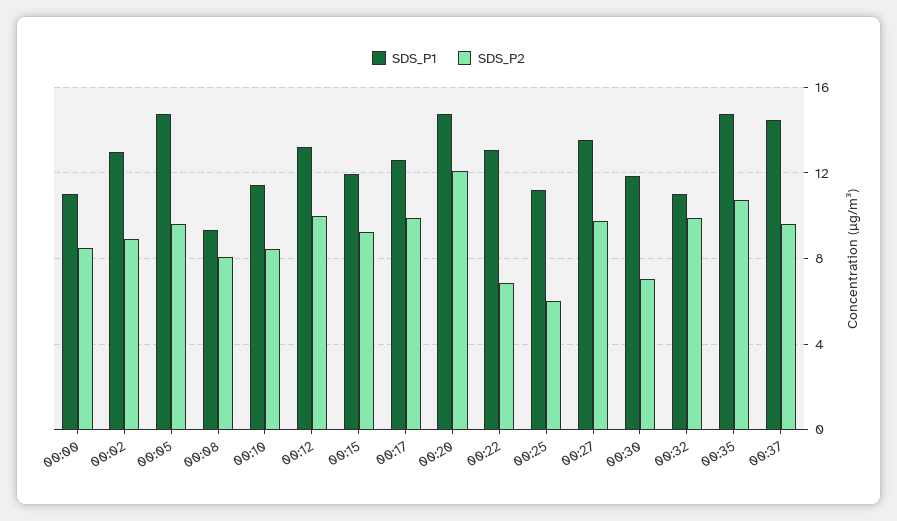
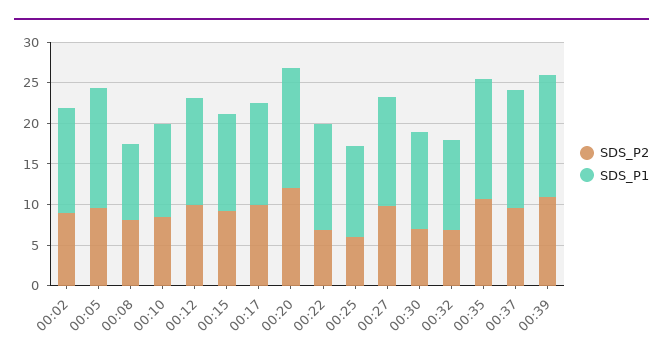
SDS_P1, 00:00: 11 -> none
SDS_P2, 00:00: 8.5 -> none
SDS_P2, 00:32: 10 -> 7
SDS_P2, 00:39: none -> 11
SDS_P1, 00:39: none -> 15

